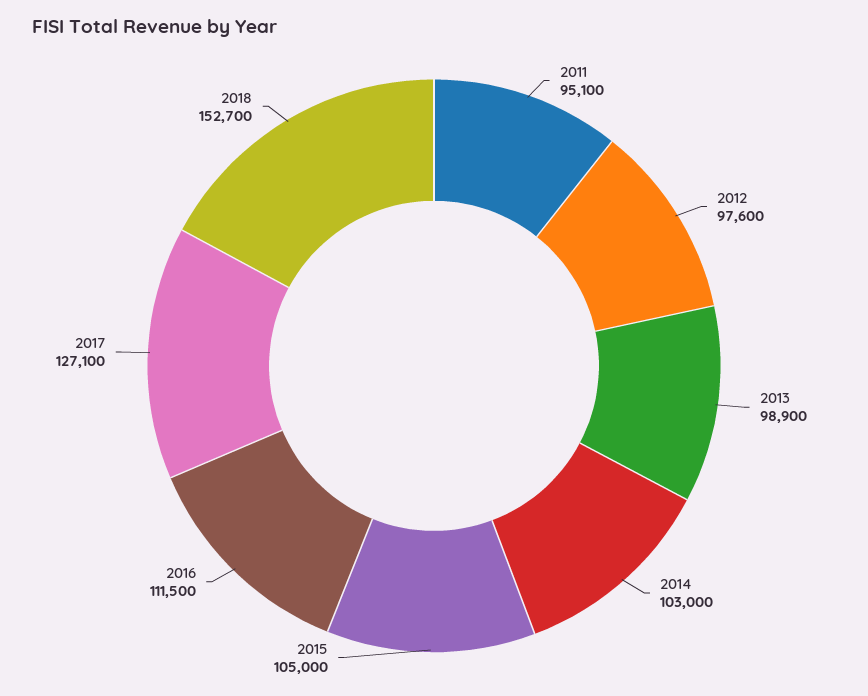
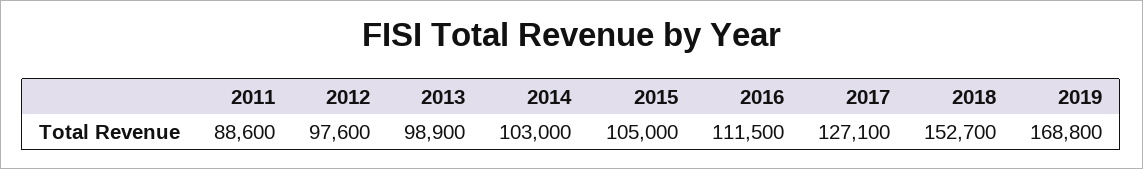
2011: 95100 -> 88600
2019: none -> 168800

